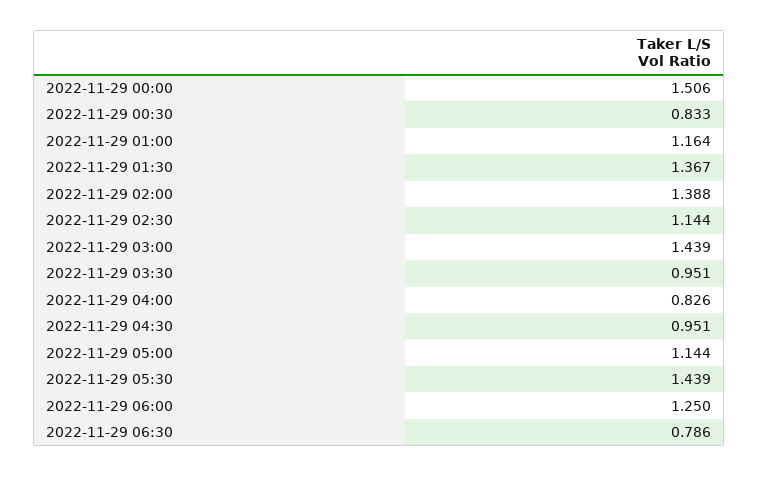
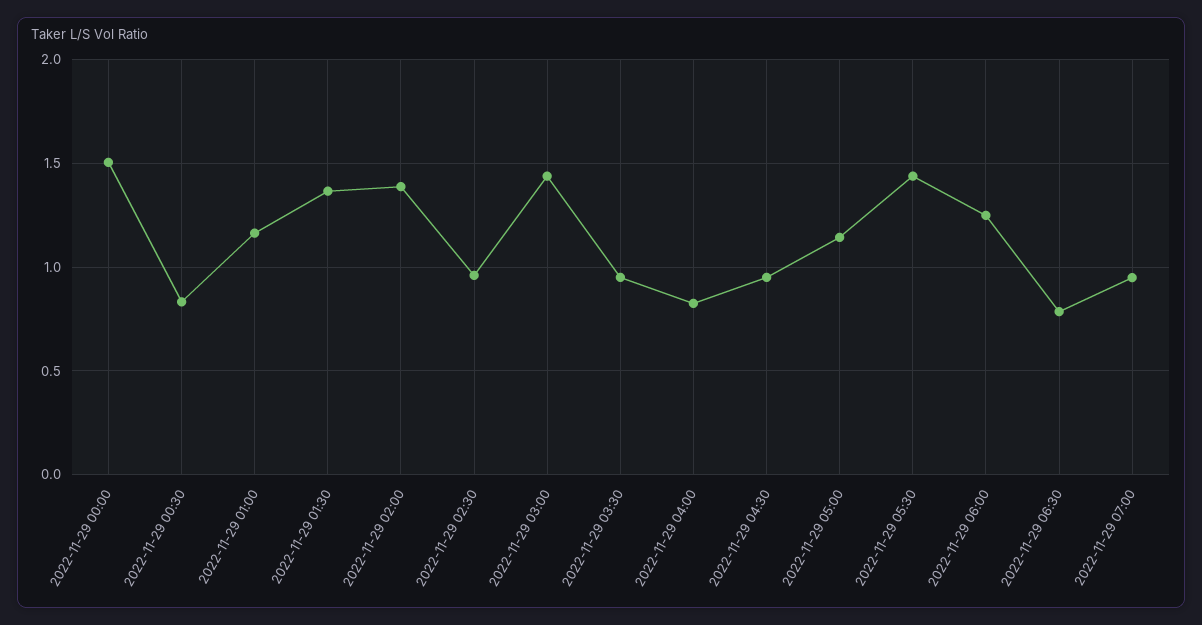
2022-11-29 02:30: 1.144 -> 0.95
2022-11-29 07:00: none -> 0.95

